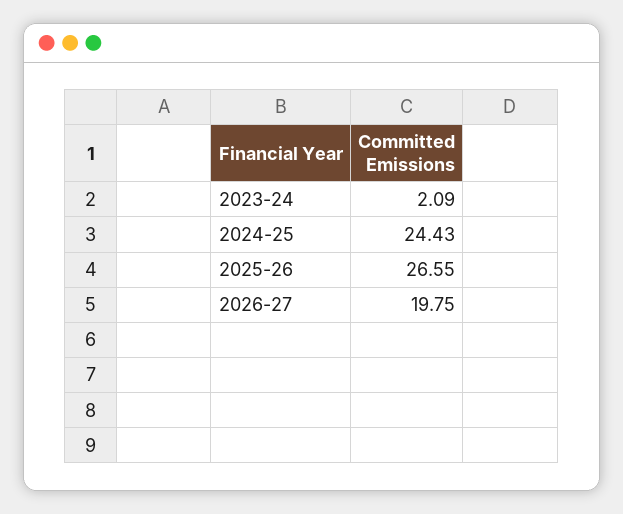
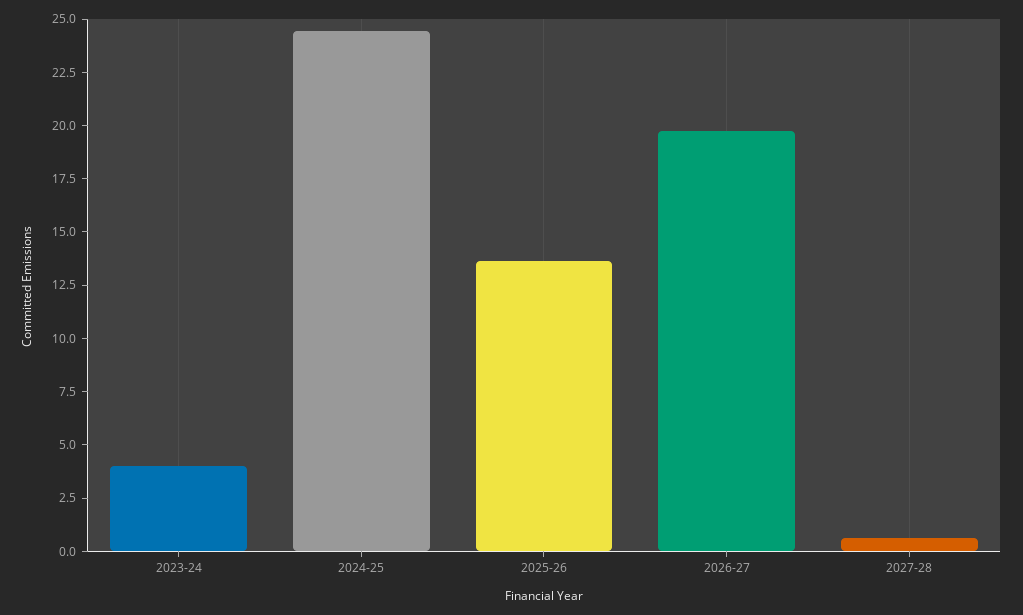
2023-24: 2.09 -> 4
2025-26: 26.55 -> 13.5
2027-28: none -> 0.5

